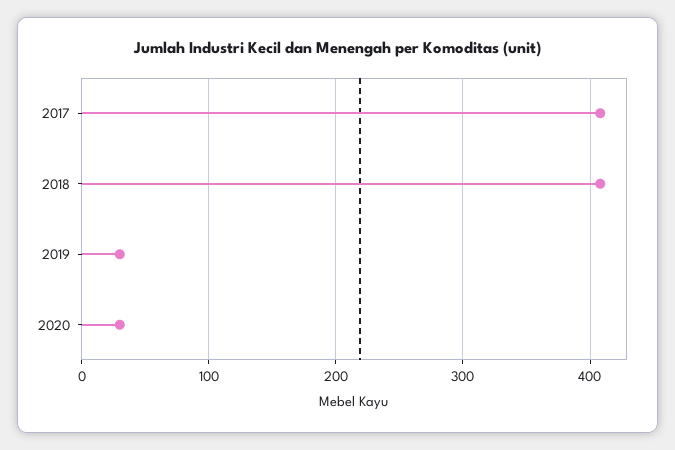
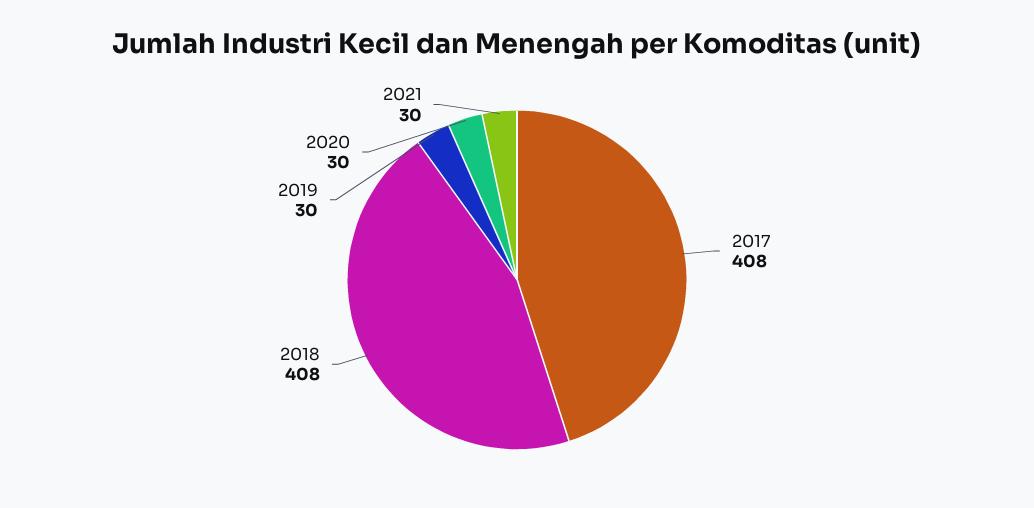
2021: none -> 30

